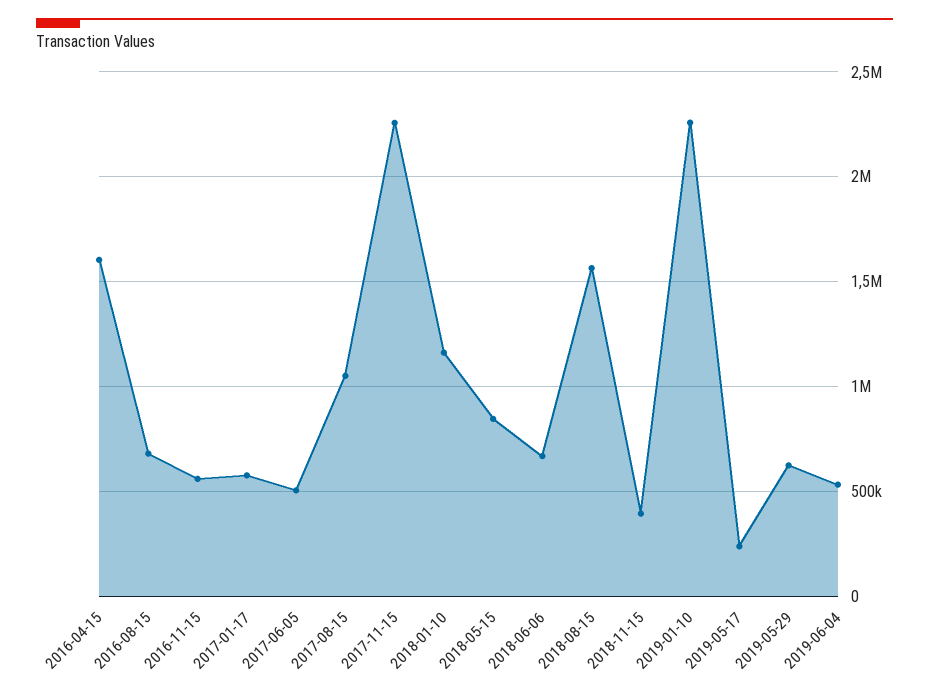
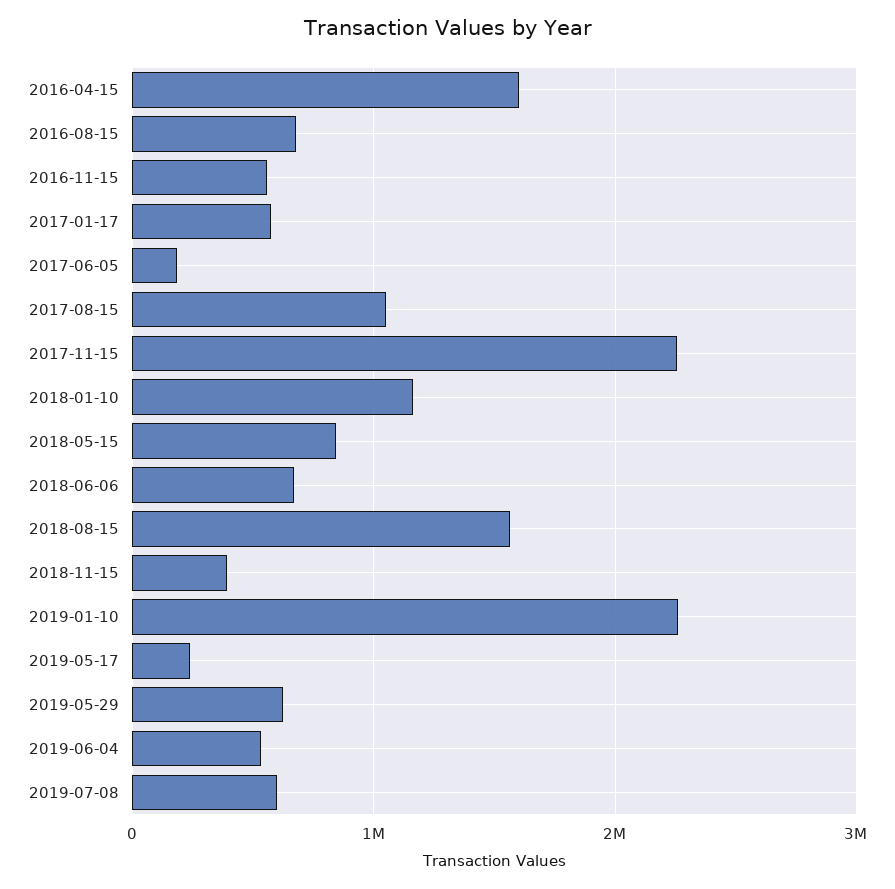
2017-06-05: 500000 -> 200000
2019-07-08: none -> 600000

